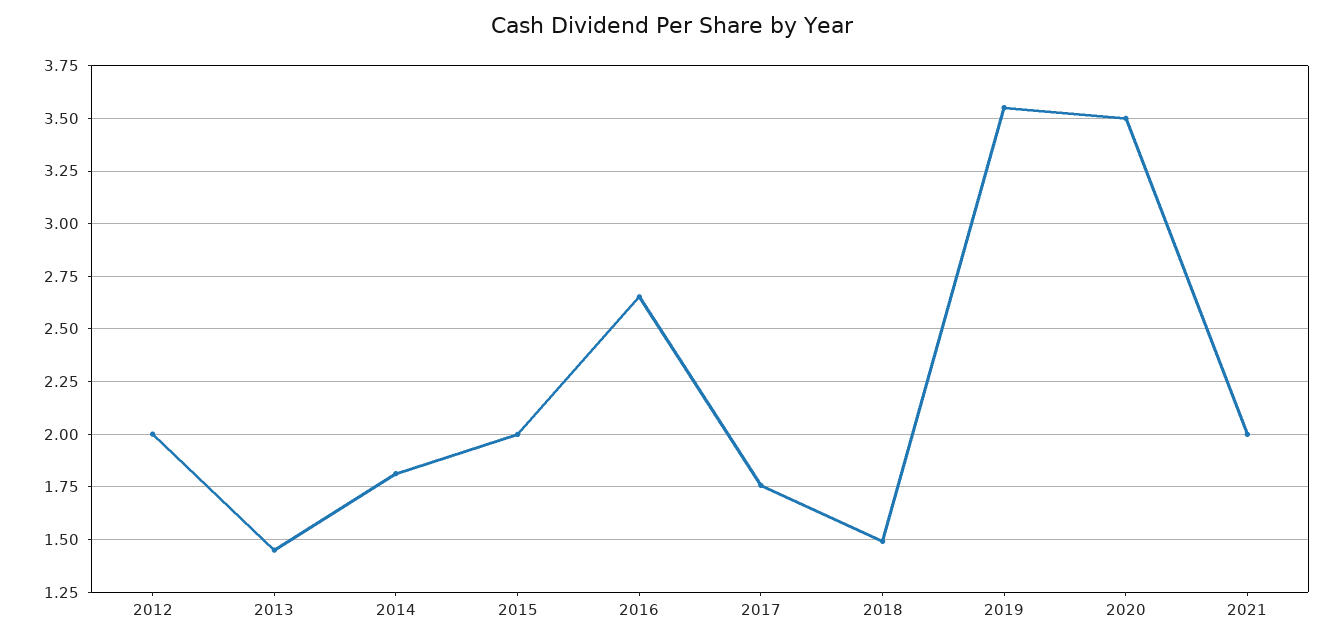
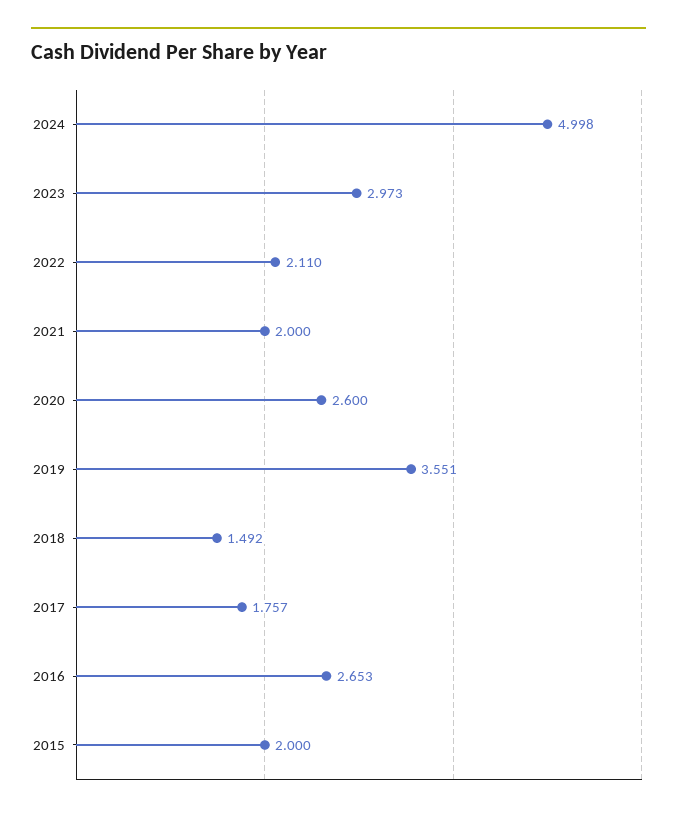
2012: 2 -> none
2013: 1.45 -> none
2014: 1.8 -> none
2020: 3.5 -> 2.6
2024: none -> 4.998
2023: none -> 2.973
2022: none -> 2.11

